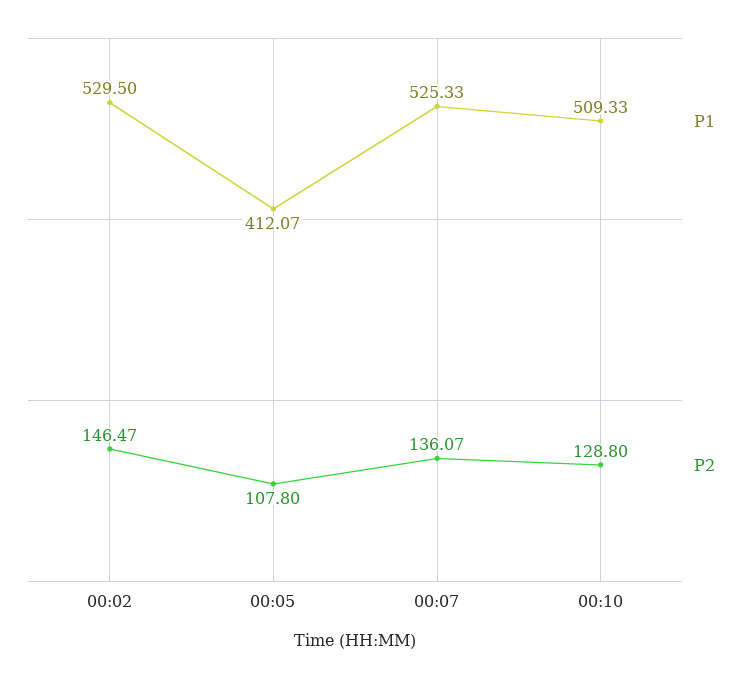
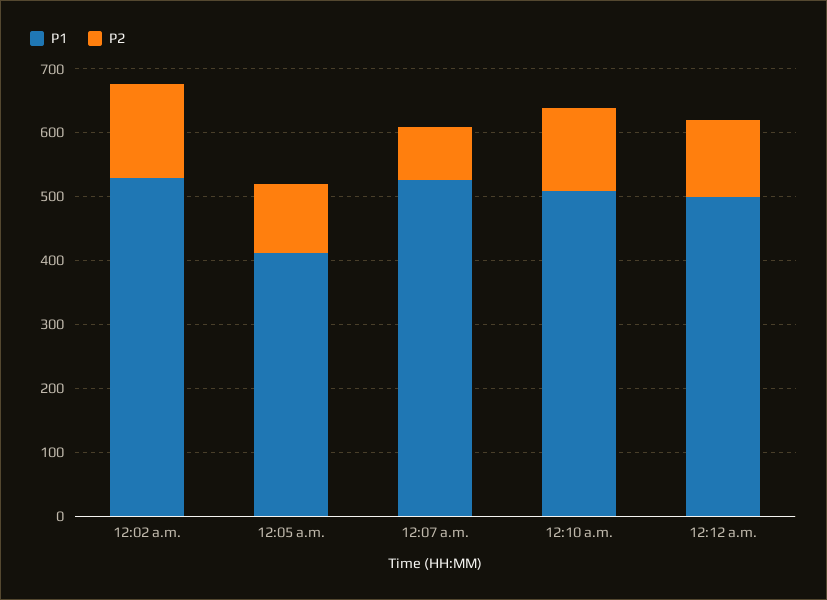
P2, 00:07: 136.07 -> 80
P1, 12:12 a.m.: none -> 500
P2, 12:12 a.m.: none -> 120

